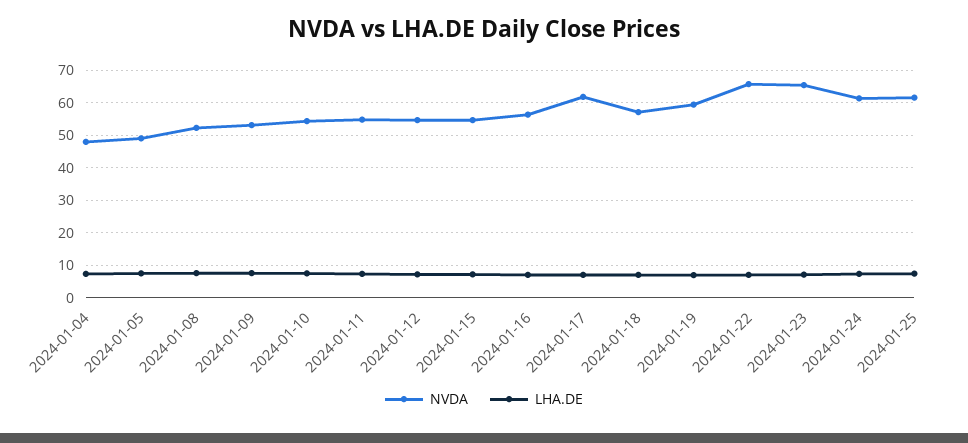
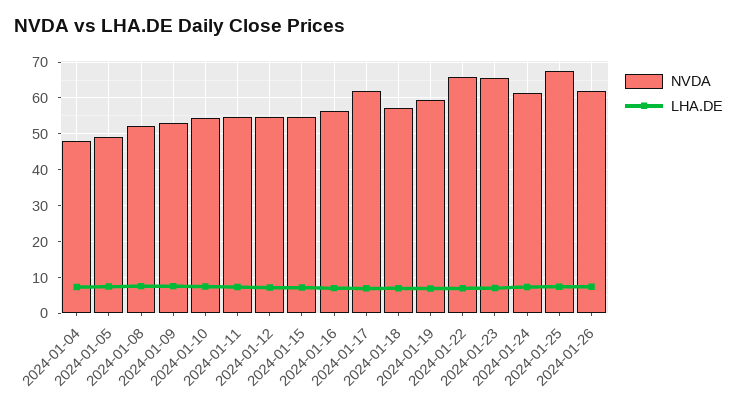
NVDA, 2024-01-25: 62 -> 68
NVDA, 2024-01-26: none -> 62
LHA.DE, 2024-01-26: none -> 8

